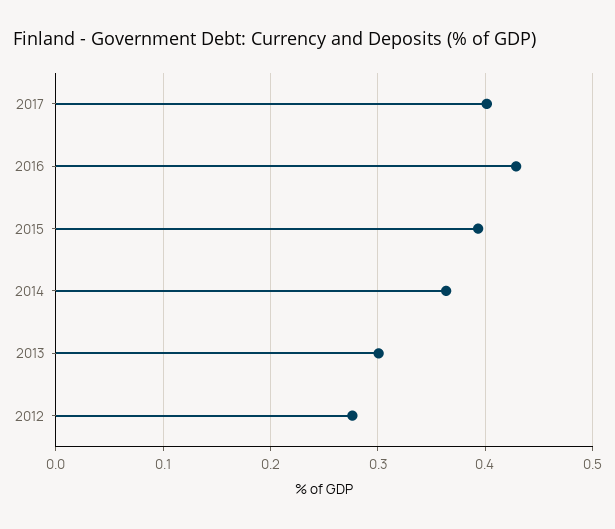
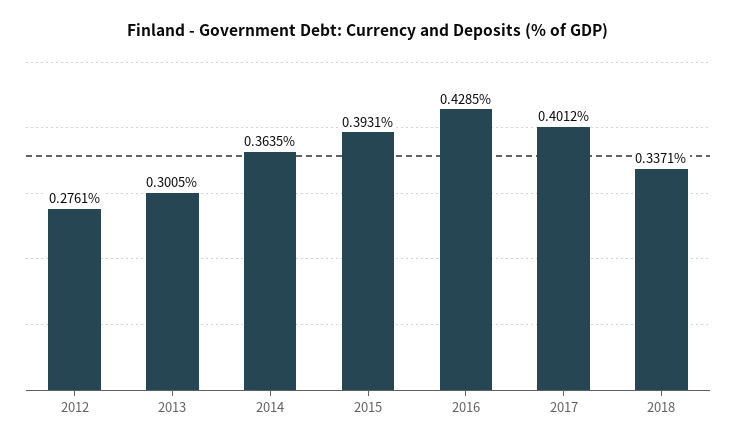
2018: none -> 0.3371

